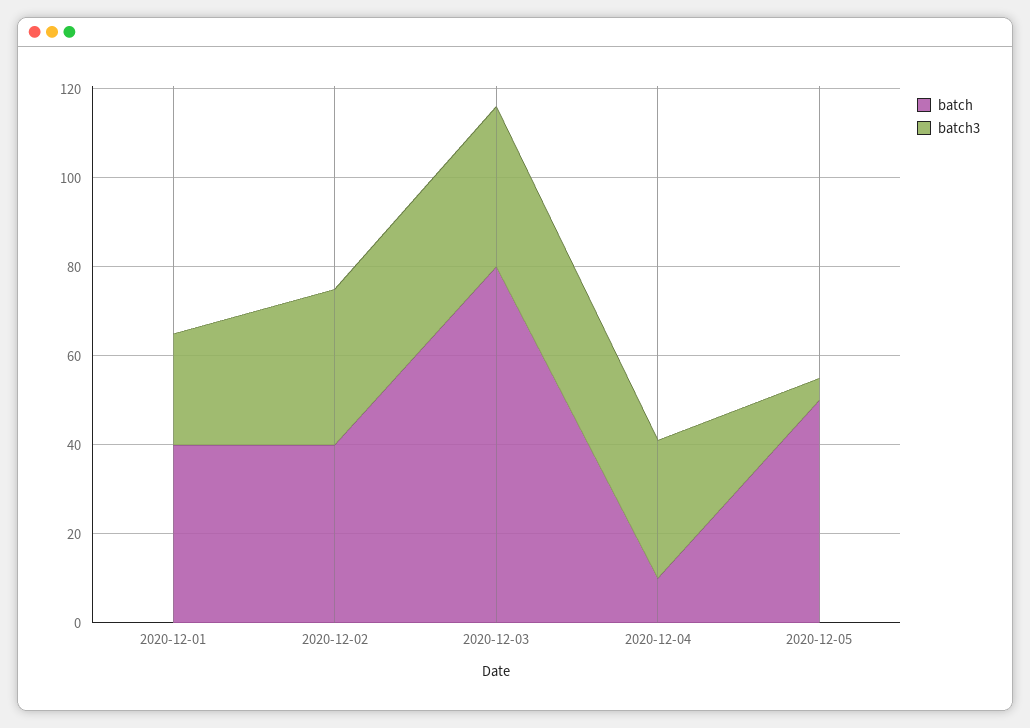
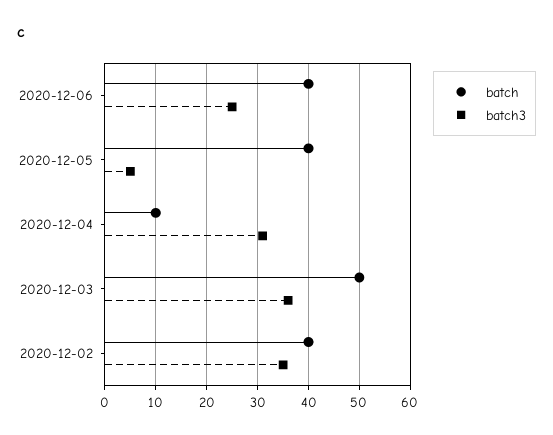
batch, 2020-12-01: 40 -> none
batch3, 2020-12-01: 25 -> none
batch, 2020-12-03: 80 -> 50
batch, 2020-12-05: 50 -> 40
batch, 2020-12-06: none -> 40
batch3, 2020-12-06: none -> 25

